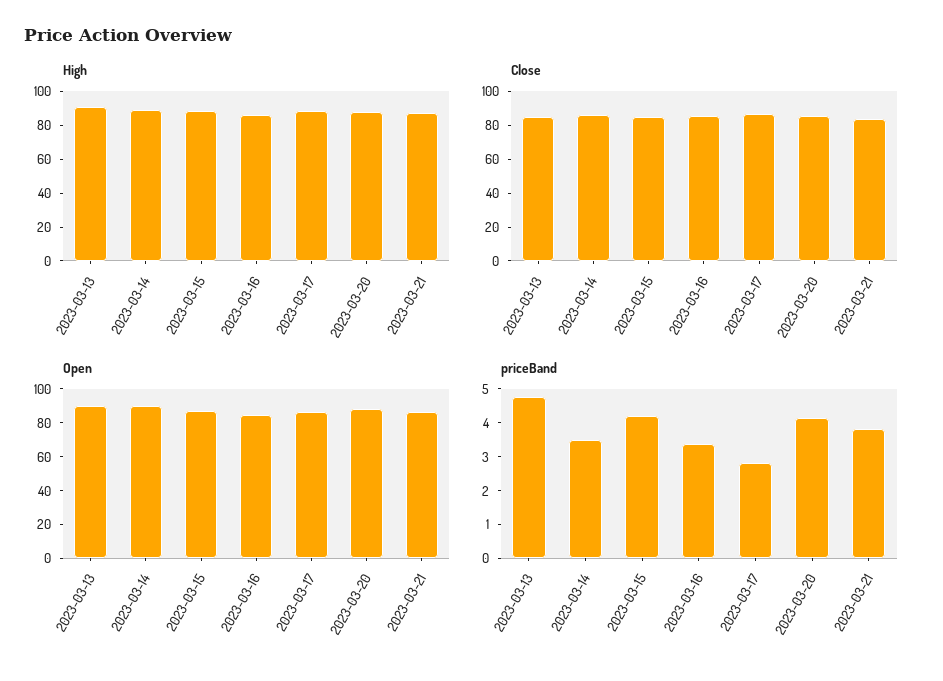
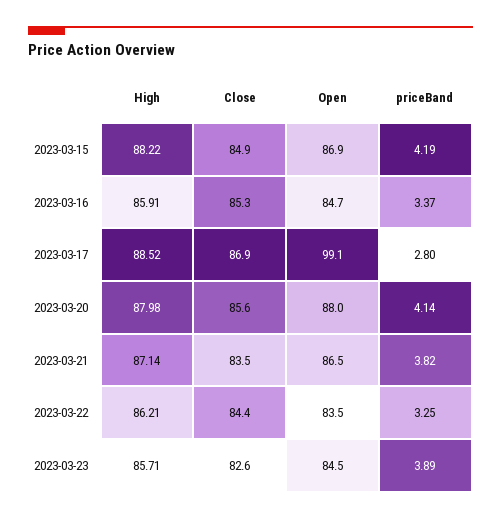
High, 2023-03-13: 90 -> none
High, 2023-03-14: 90 -> none
Close, 2023-03-13: 85 -> none
Close, 2023-03-14: 85 -> none
Open, 2023-03-13: 90 -> none
Open, 2023-03-14: 90 -> none
Open, 2023-03-17: 85 -> 99.1
priceBand, 2023-03-13: 4.75 -> none
priceBand, 2023-03-14: 3.5 -> none
High, 2023-03-22: none -> 86.21
Close, 2023-03-22: none -> 84.4
Open, 2023-03-22: none -> 83.5
priceBand, 2023-03-22: none -> 3.25
High, 2023-03-23: none -> 85.71
Close, 2023-03-23: none -> 82.6
Open, 2023-03-23: none -> 84.5
priceBand, 2023-03-23: none -> 3.89

